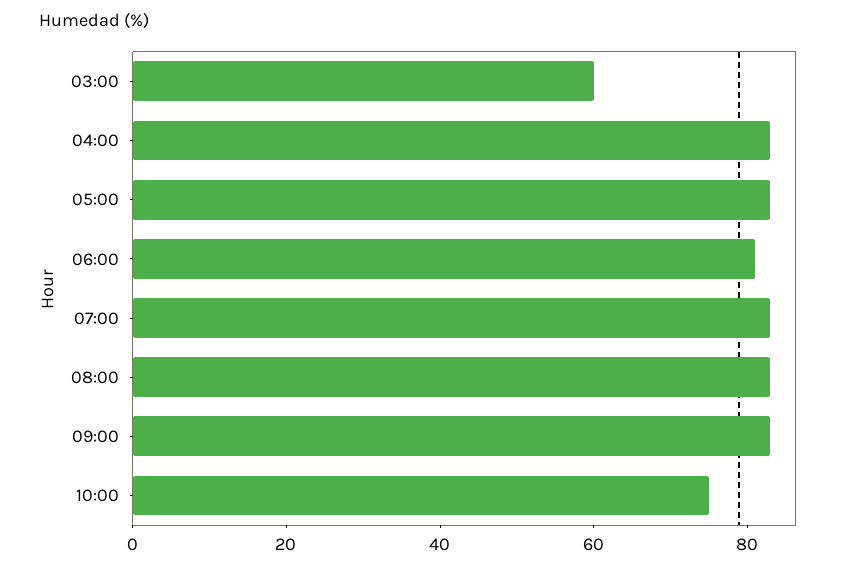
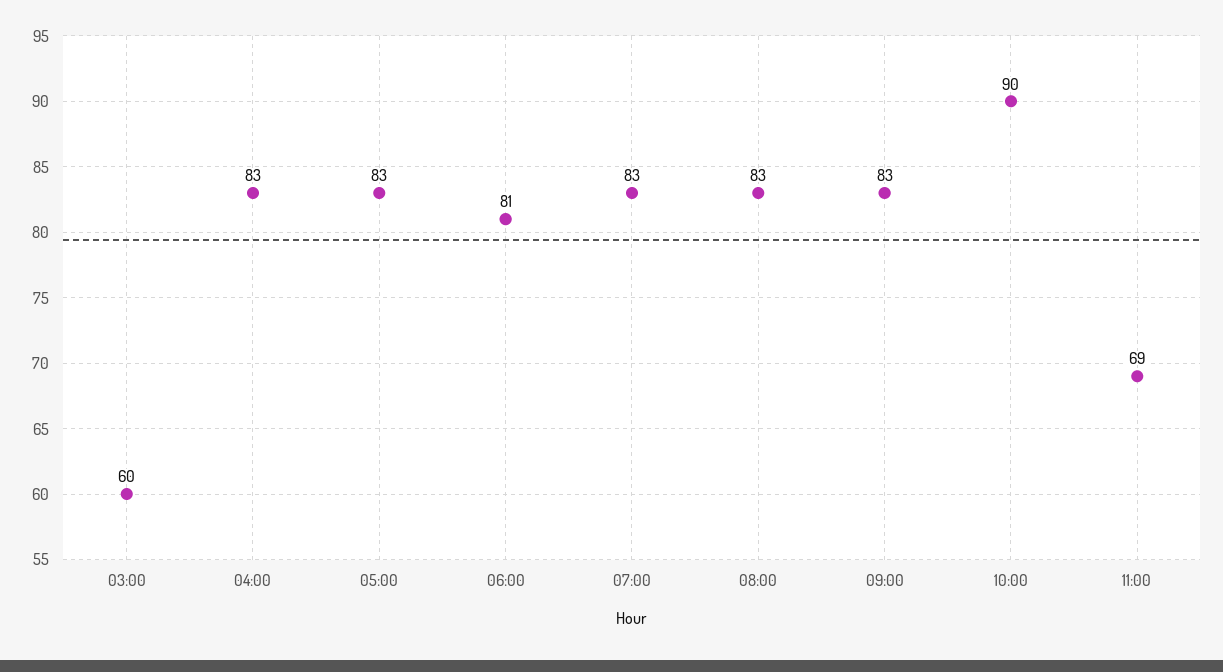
10:00: 75 -> 90
11:00: none -> 69

